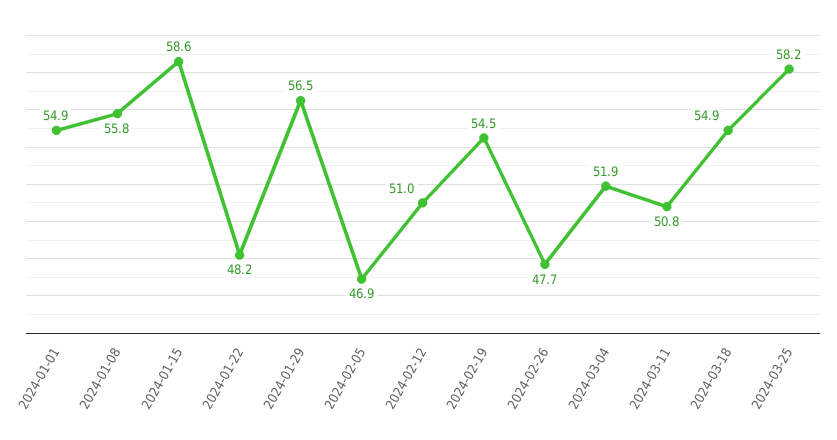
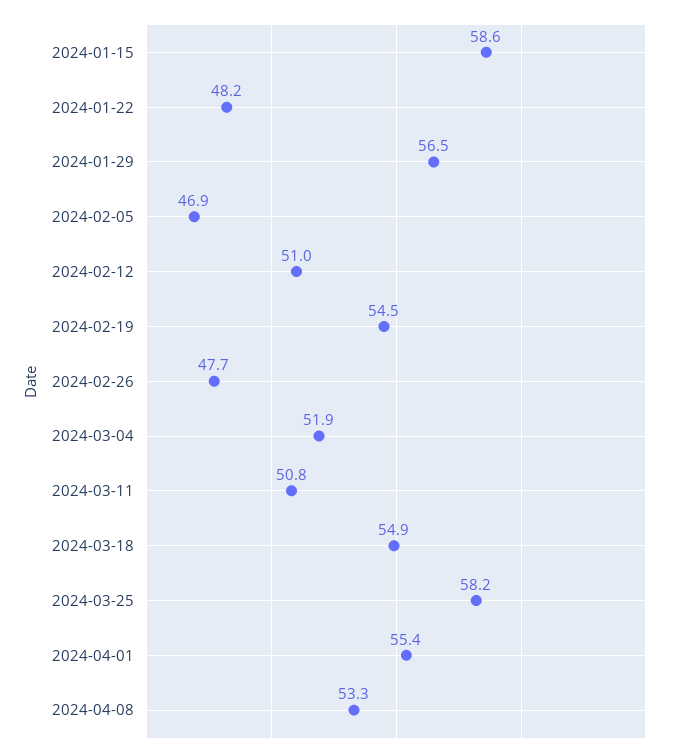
2024-01-01: 54.9 -> none
2024-01-08: 55.8 -> none
2024-04-01: none -> 55.4
2024-04-08: none -> 53.3

